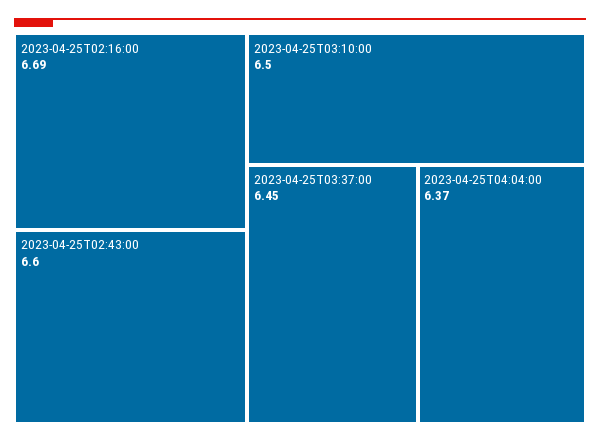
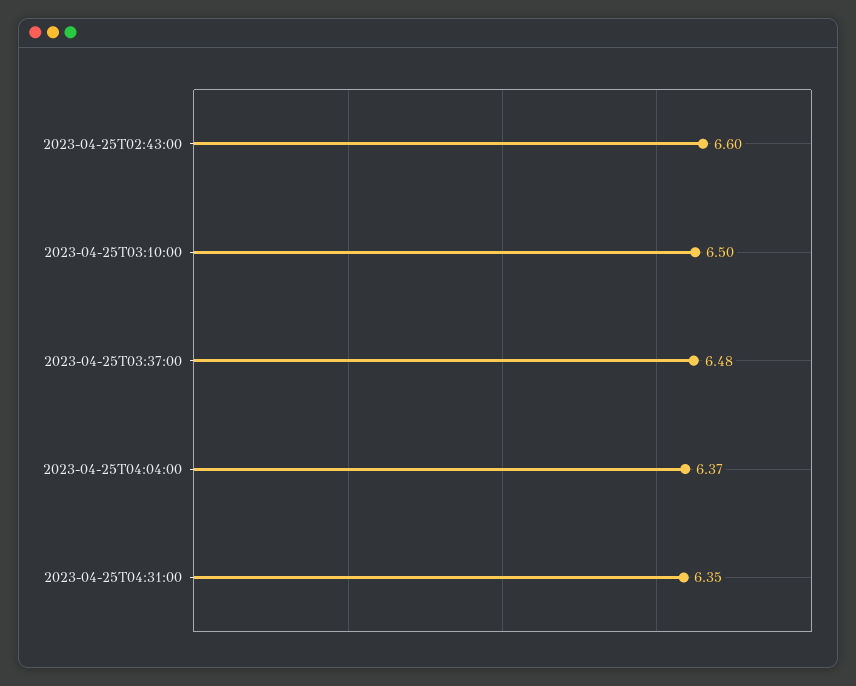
2023-04-25T02:16:00: 6.69 -> none
2023-04-25T03:37:00: 6.45 -> 6.48
2023-04-25T04:31:00: none -> 6.35

